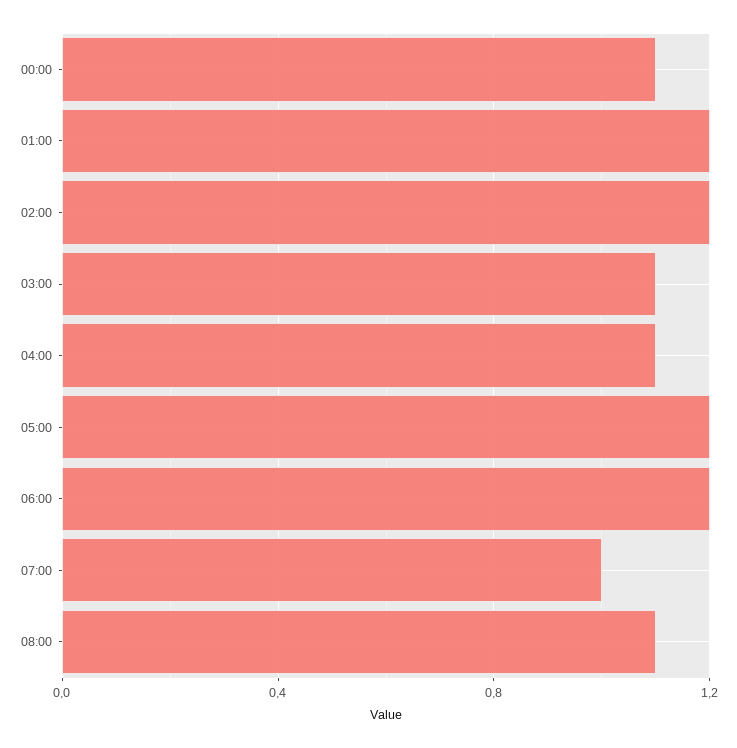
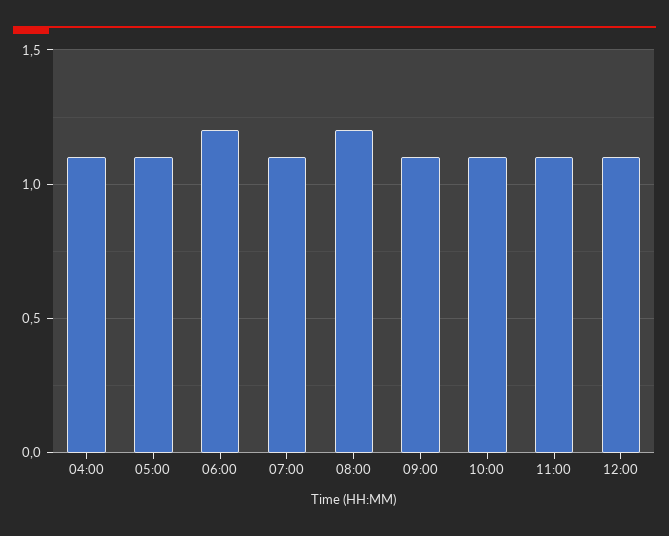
00:00: 1.1 -> none
01:00: 1.2 -> none
02:00: 1.2 -> none
03:00: 1.1 -> none
05:00: 1.2 -> 1.1
07:00: 1 -> 1.1
08:00: 1.1 -> 1.2
09:00: none -> 1.1
10:00: none -> 1.1
11:00: none -> 1.1
12:00: none -> 1.1

